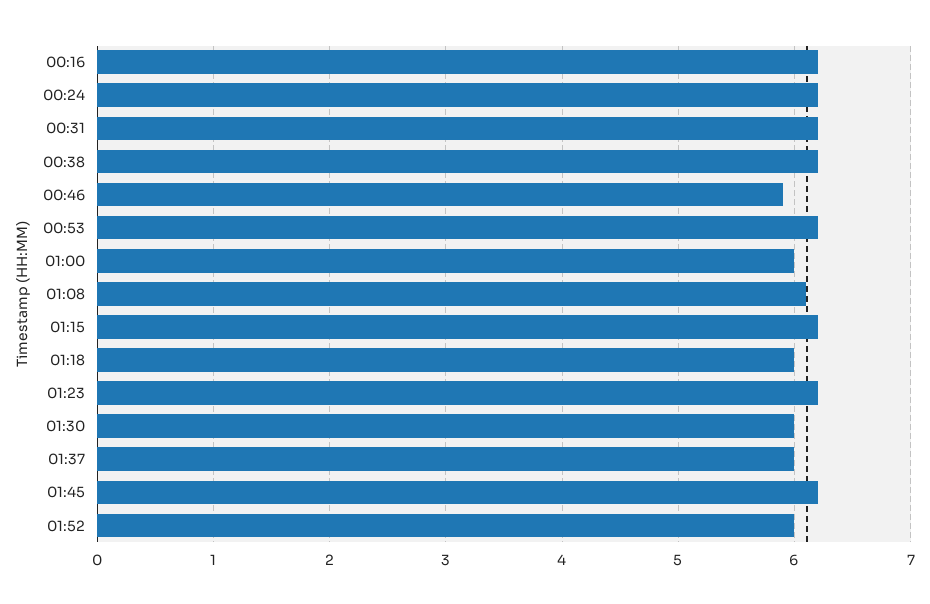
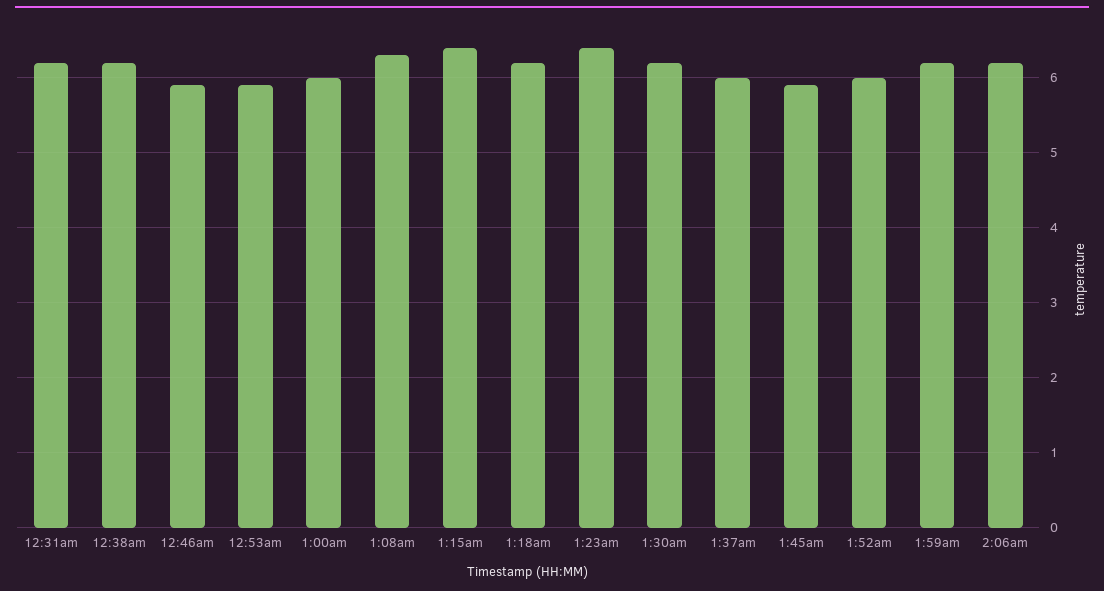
00:16: 6.2 -> none
00:24: 6.2 -> none
00:53: 6.2 -> 5.9
01:08: 6.1 -> 6.3
01:15: 6.2 -> 6.4
01:18: 6 -> 6.2
01:23: 6.2 -> 6.4
01:30: 6 -> 6.2
01:45: 6.2 -> 5.9
1:59am: none -> 6.2
2:06am: none -> 6.2

